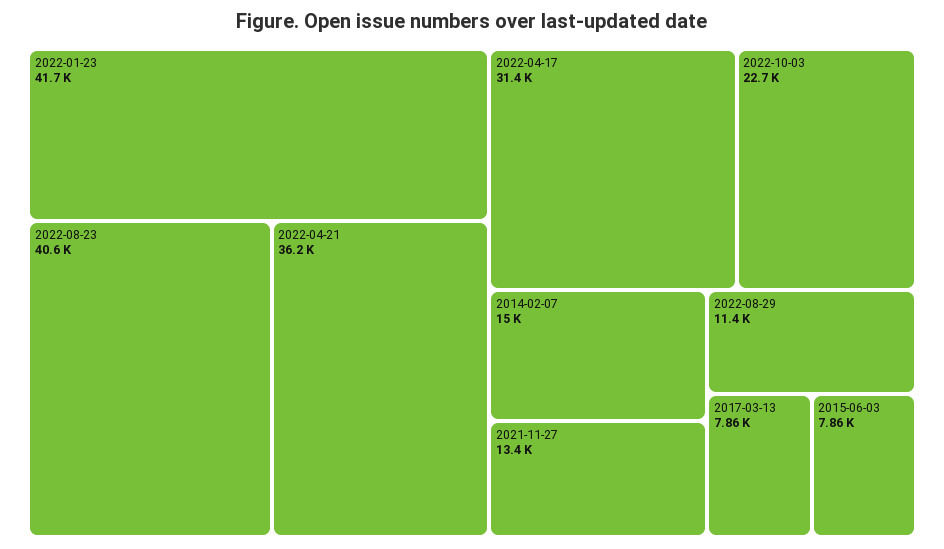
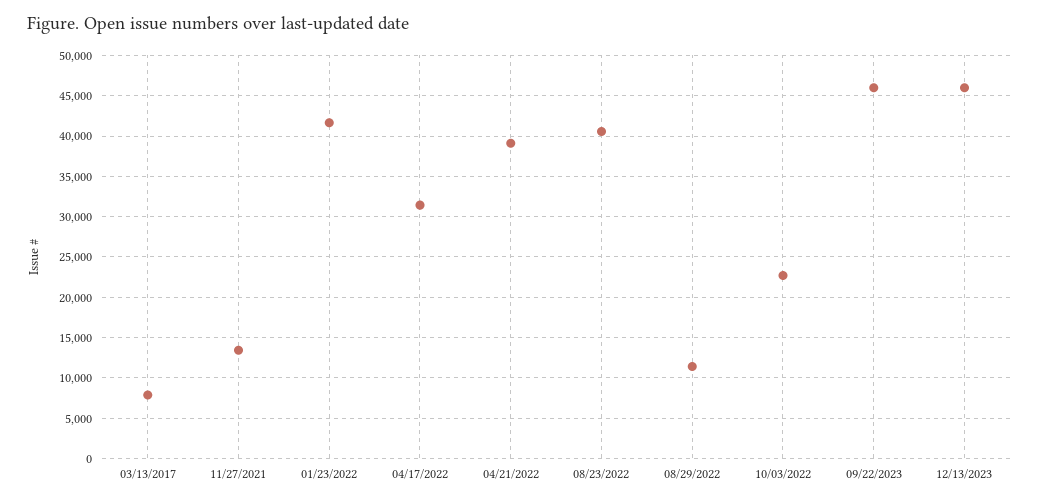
2022-04-21: 36200 -> 39000
2014-02-07: 15000 -> none
2015-06-03: 7860 -> none
09/22/2023: none -> 46000
12/13/2023: none -> 46000

